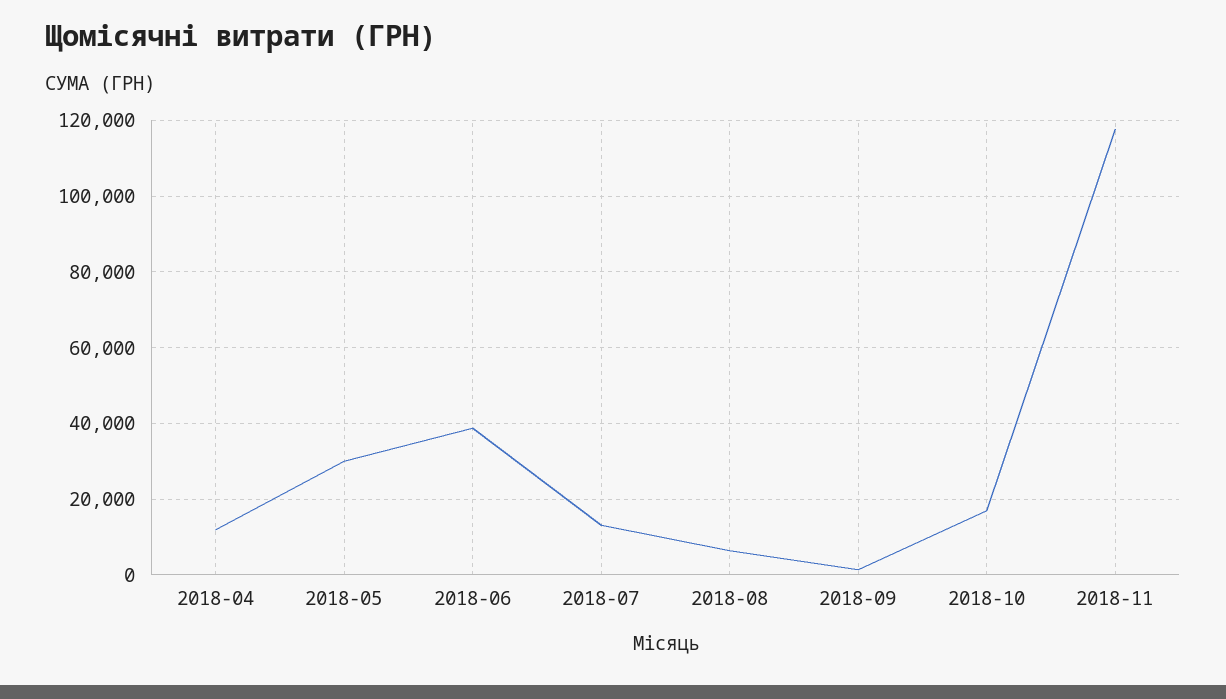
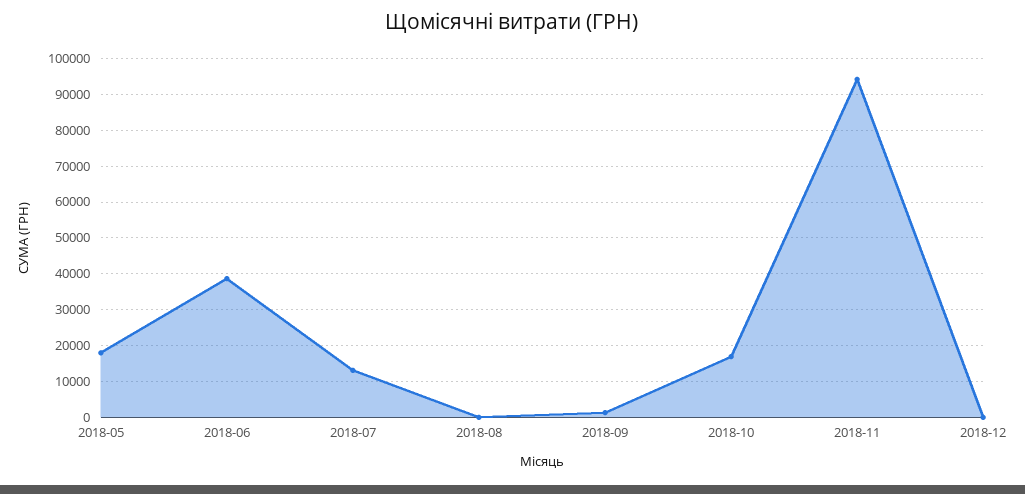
2018-04: 12000 -> none
2018-05: 30000 -> 18000
2018-08: 6000 -> 0
2018-11: 118000 -> 94000
2018-12: none -> 0

